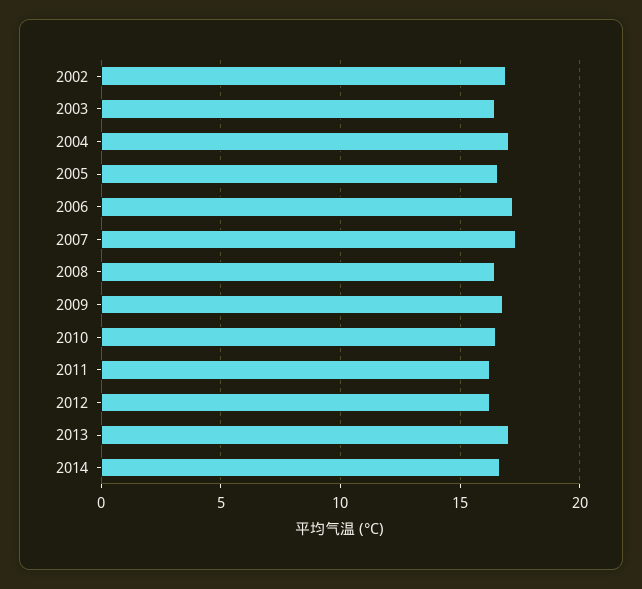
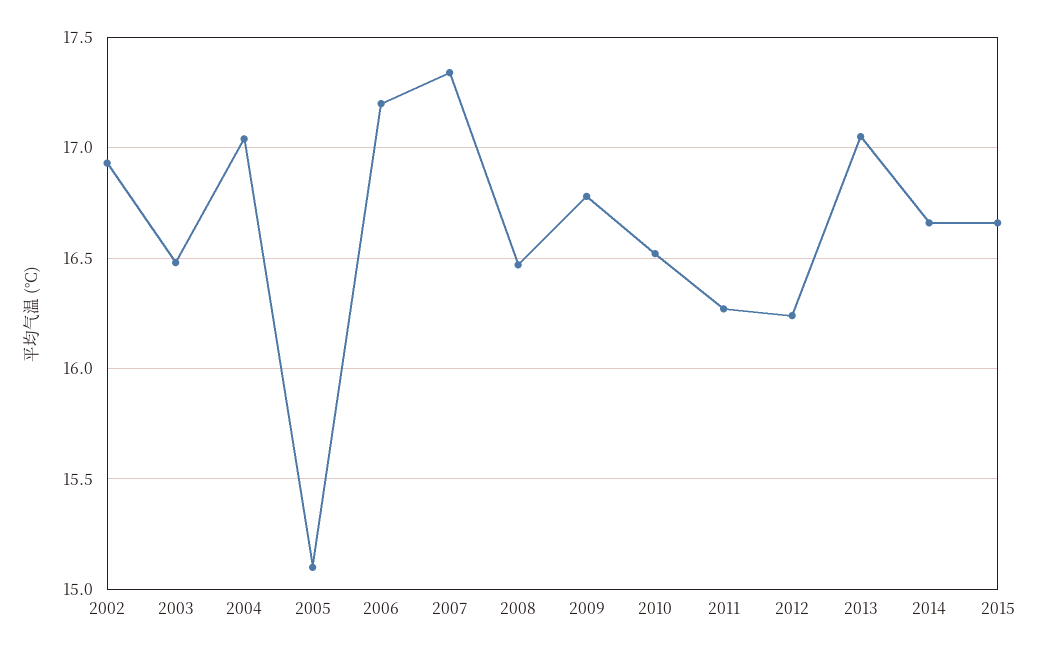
2005: 16.5 -> 15.1
2015: none -> 16.65

